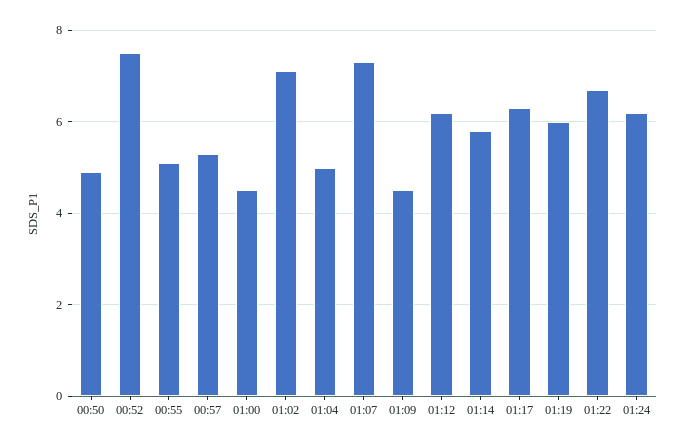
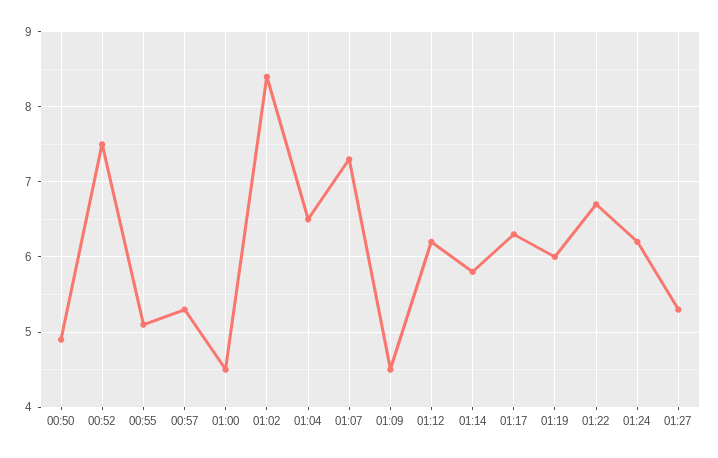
01:02: 7 -> 8.4
01:04: 5 -> 6.5
01:27: none -> 5.3

